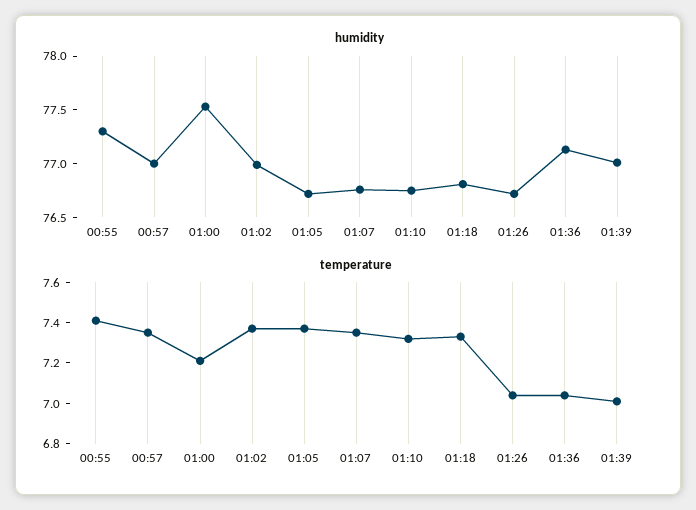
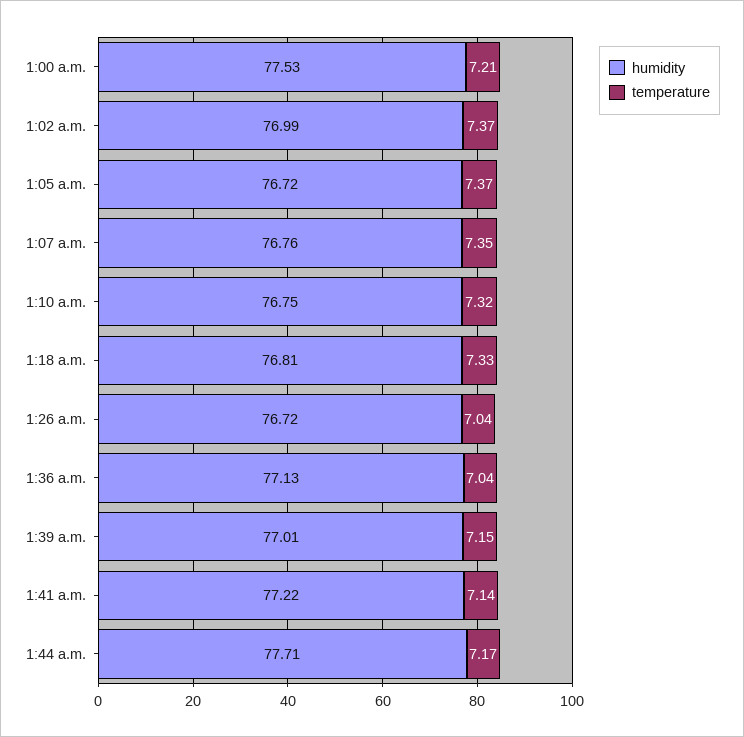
humidity, 00:55: 77.3 -> none
humidity, 00:57: 77 -> none
temperature, 00:55: 7.4 -> none
temperature, 00:57: 7.35 -> none
temperature, 01:39: 7 -> 7.15
humidity, 1:41 a.m.: none -> 77.22
temperature, 1:41 a.m.: none -> 7.14
humidity, 1:44 a.m.: none -> 77.71
temperature, 1:44 a.m.: none -> 7.17

